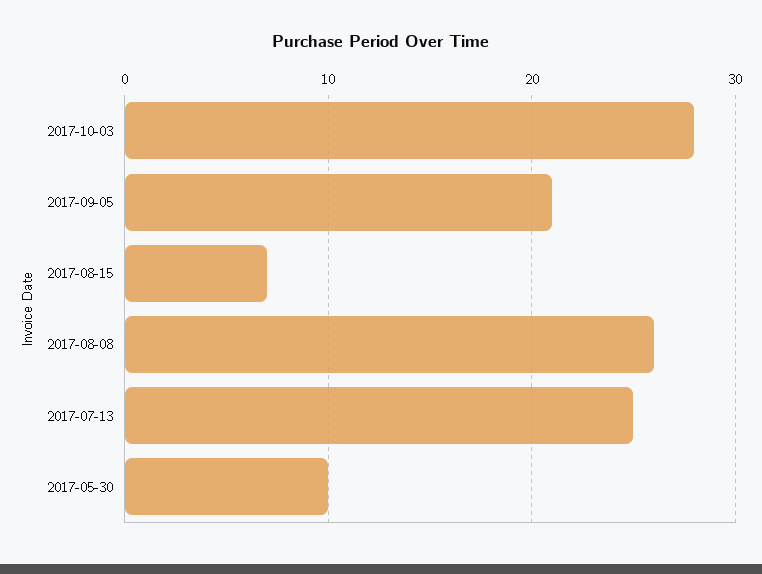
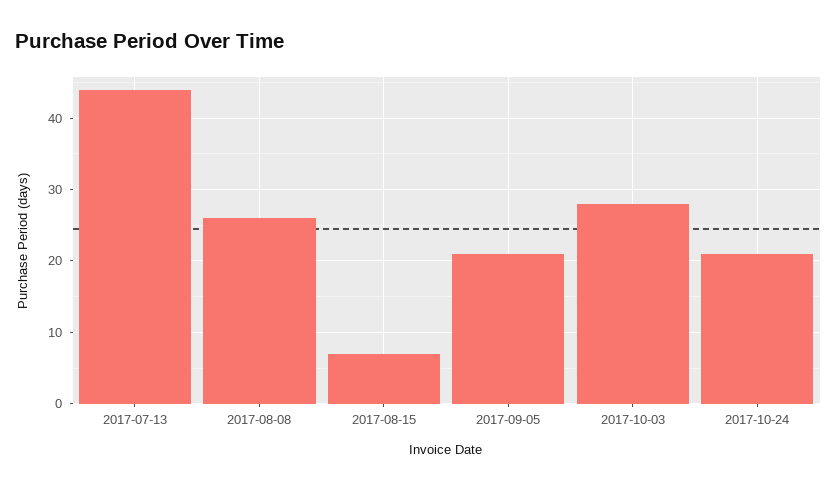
2017-07-13: 25 -> 44
2017-05-30: 10 -> none
2017-10-24: none -> 21

